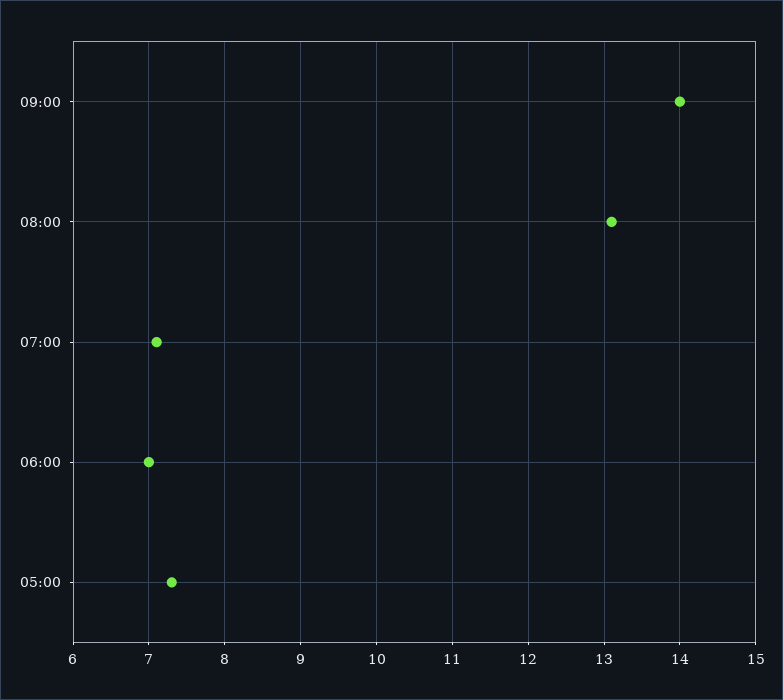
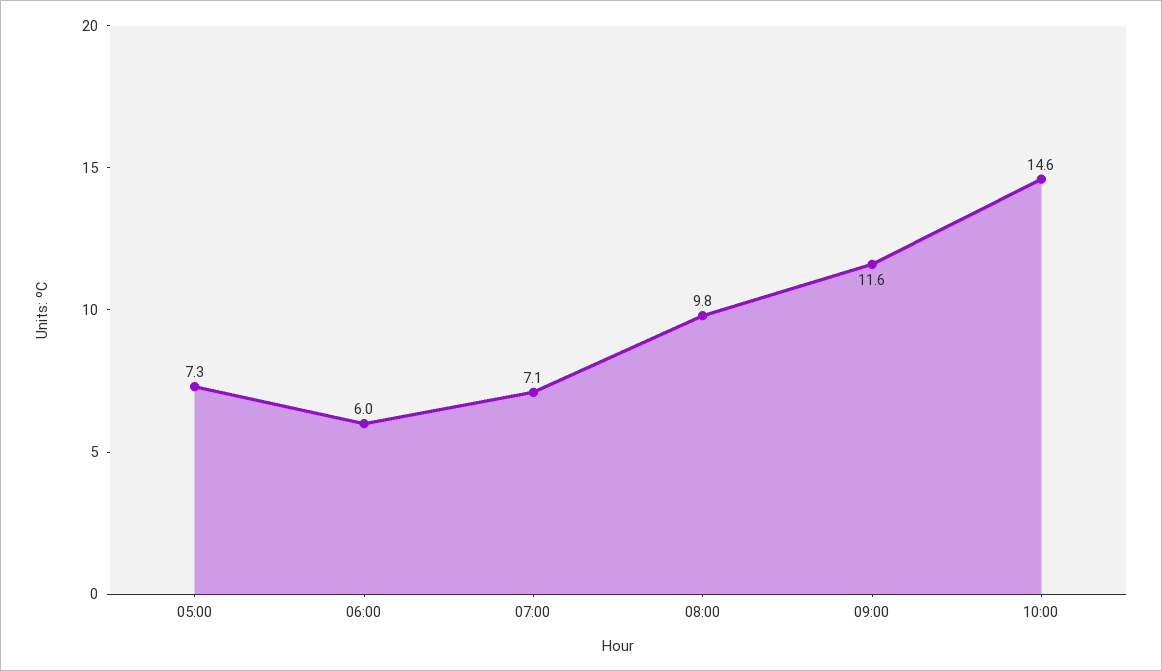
09:00: 14 -> 11.6
08:00: 13.1 -> 9.8
06:00: 7 -> 6
10:00: none -> 14.6

